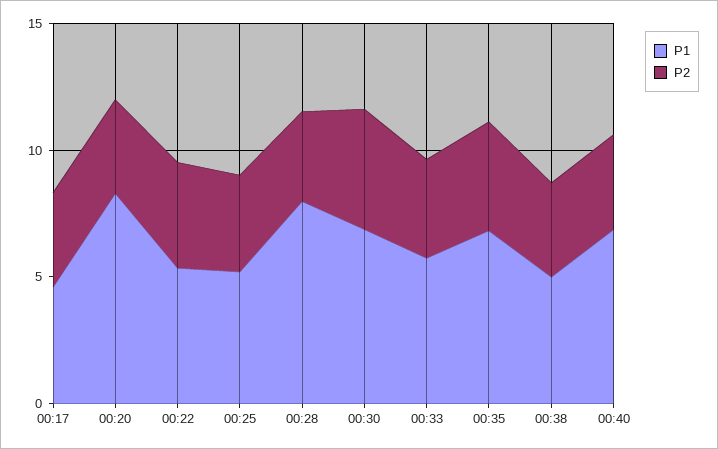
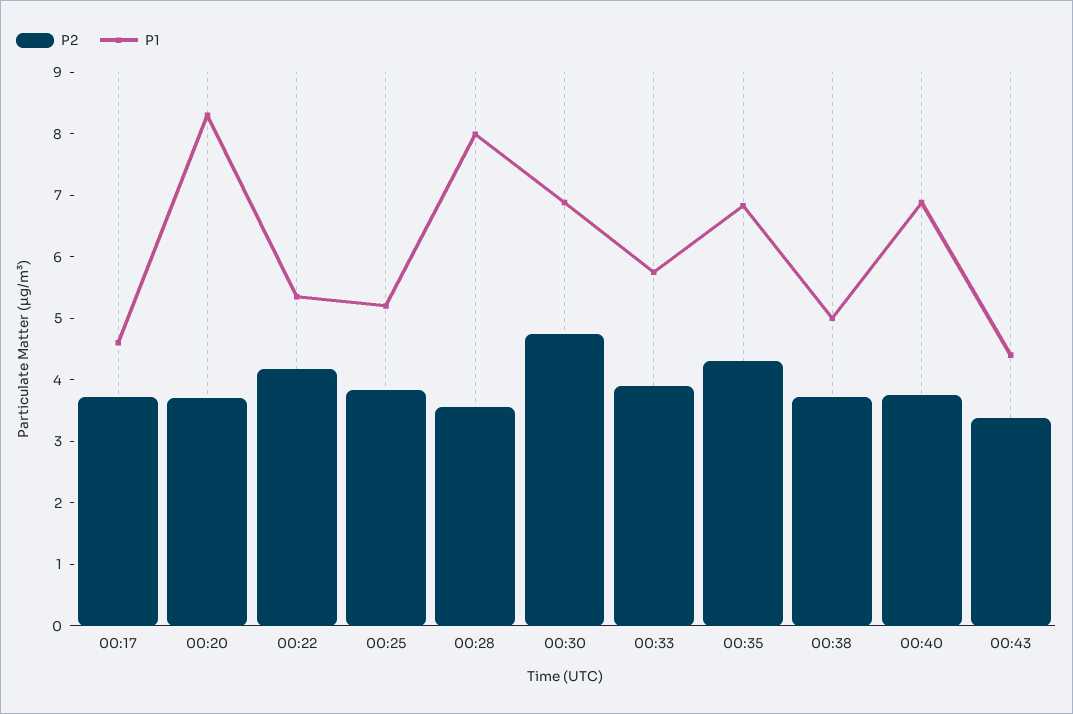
P2, 00:43: none -> 3.4
P1, 00:43: none -> 4.4

